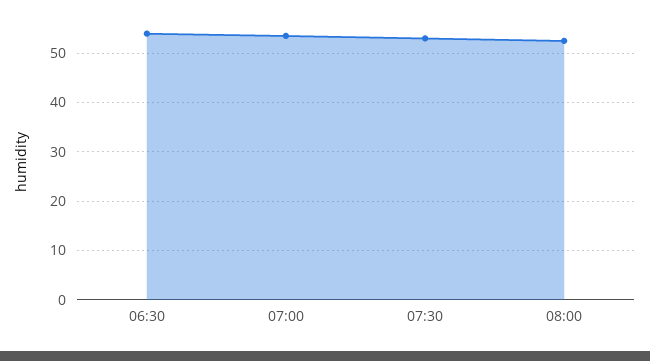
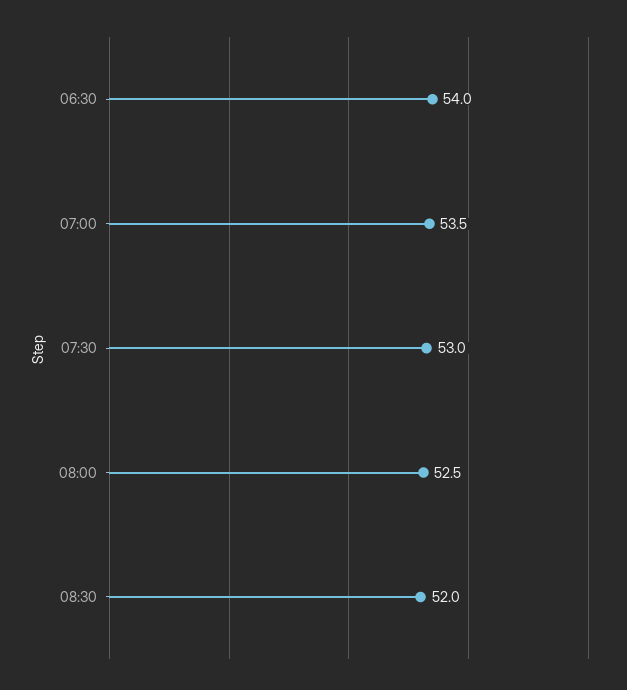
08:30: none -> 52

